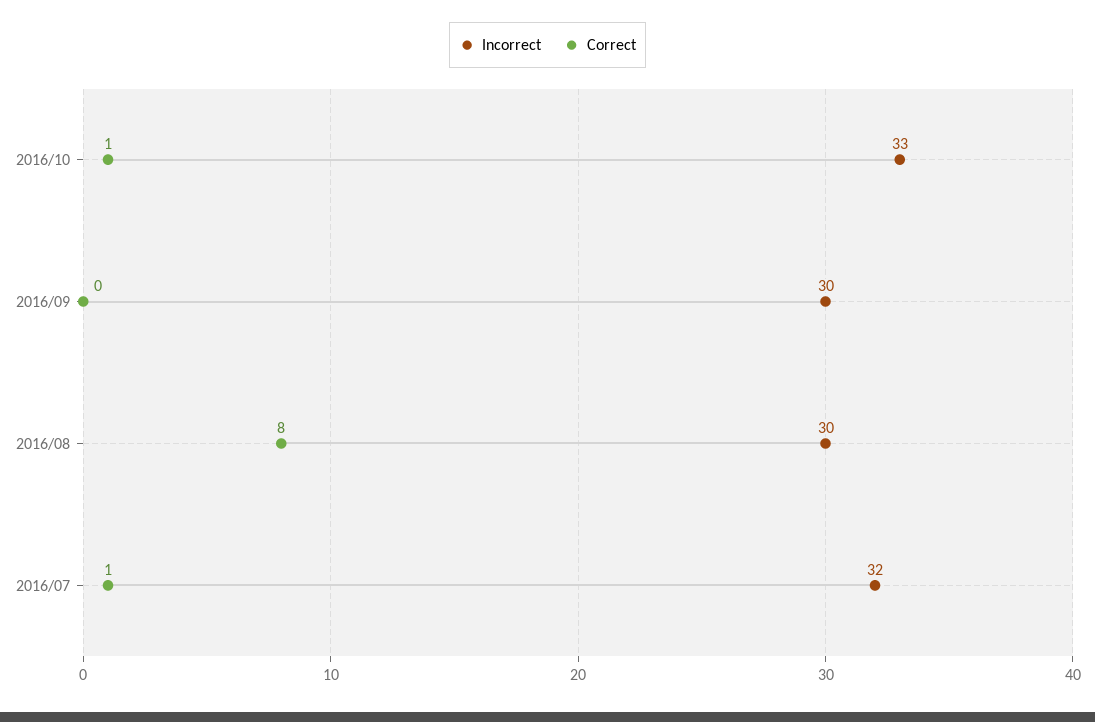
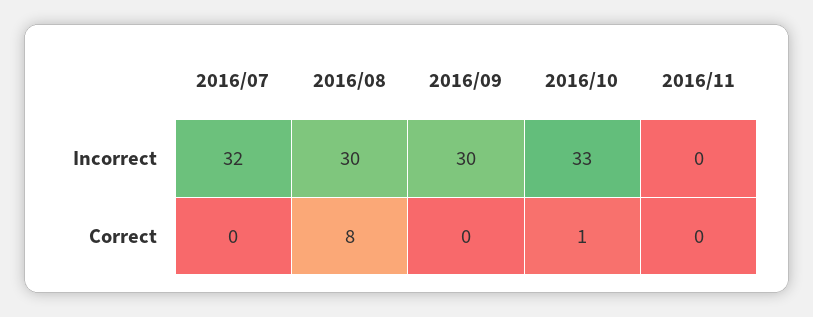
Correct, 2016/07: 1 -> 0
Incorrect, 2016/11: none -> 0
Correct, 2016/11: none -> 0

